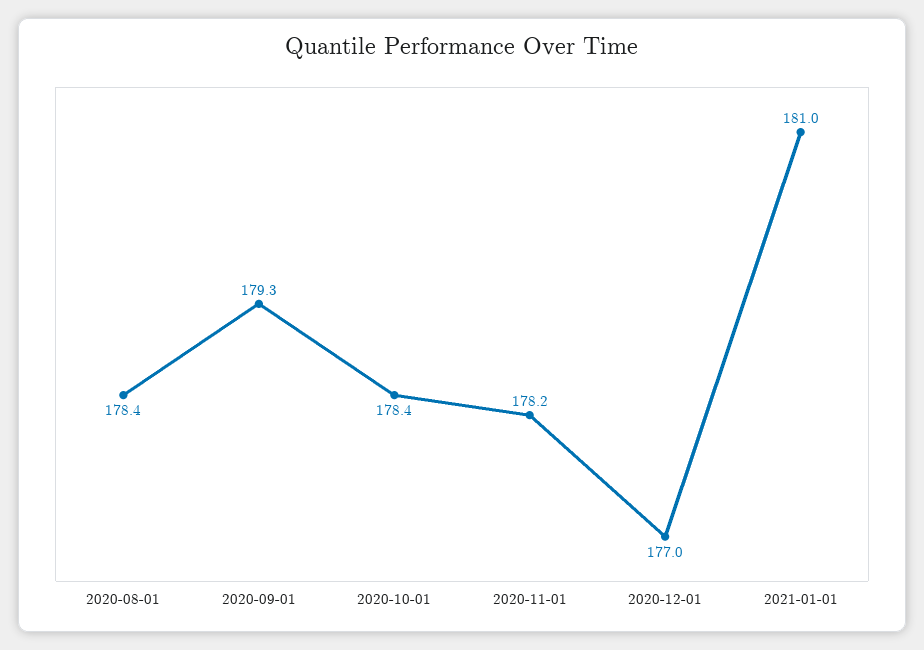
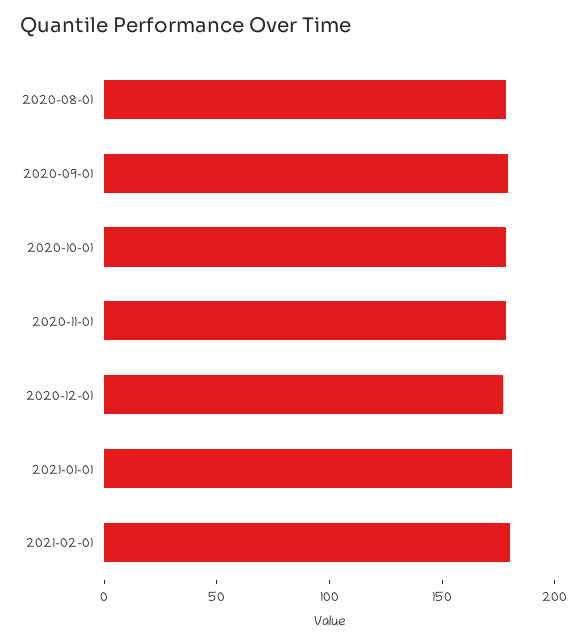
2021-02-01: none -> 180

